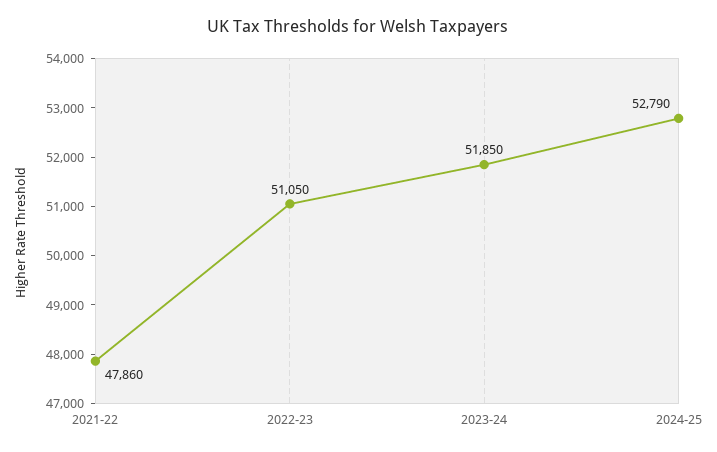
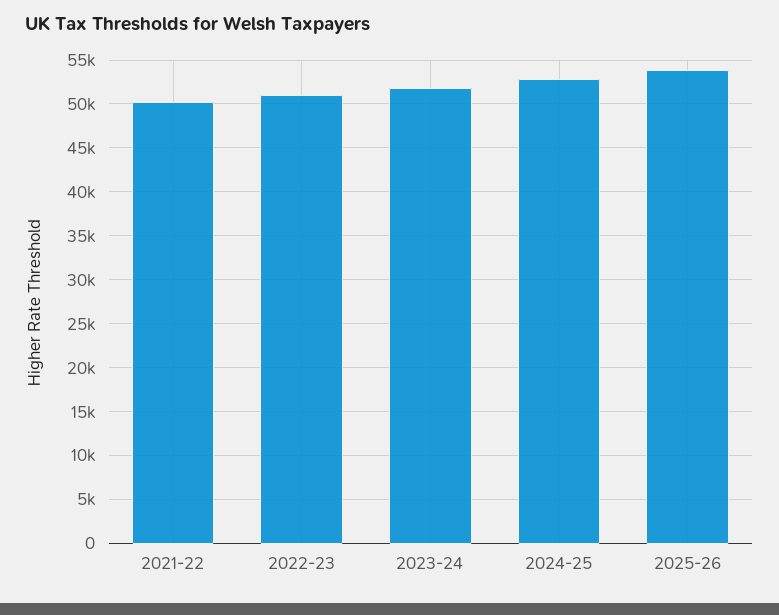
2021-22: 47860 -> 50000
2025-26: none -> 54000

